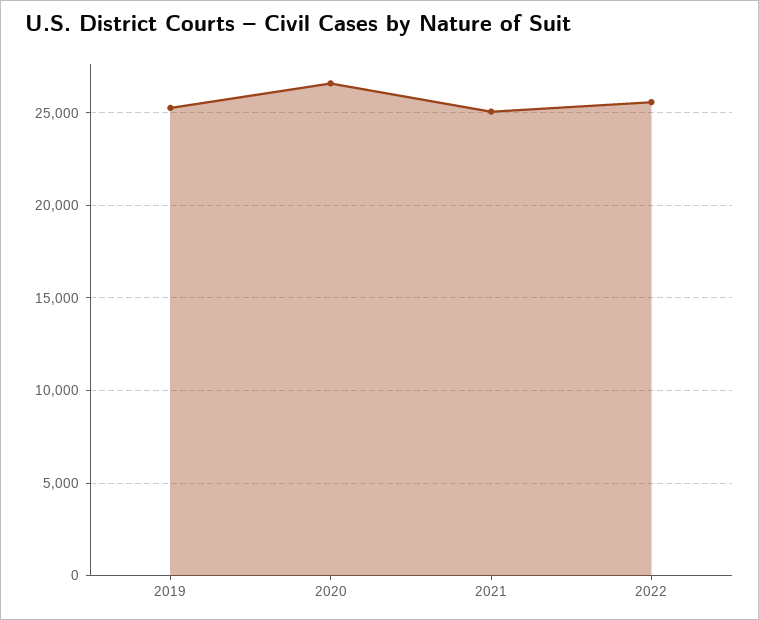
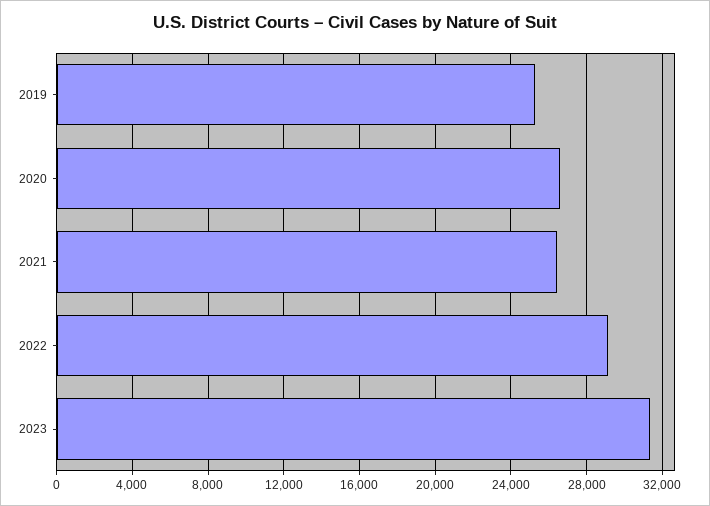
2021: 25000 -> 26500
2022: 25500 -> 29000
2023: none -> 31500

